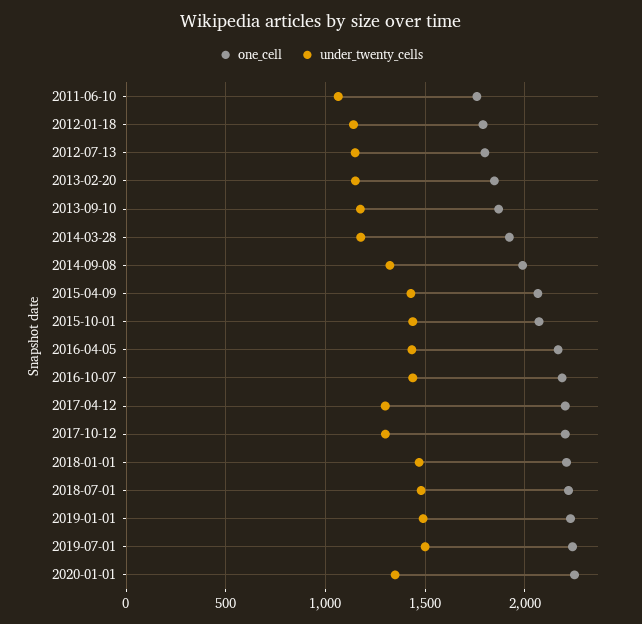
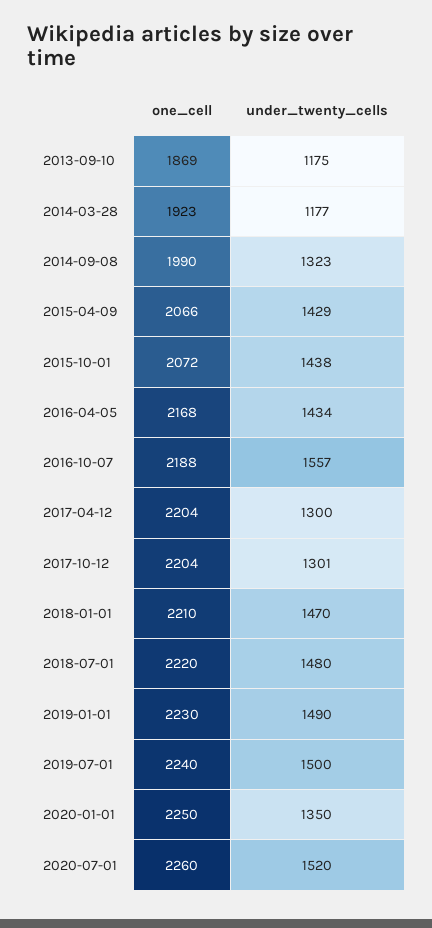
one_cell, 2011-06-10: 1750 -> none
under_twenty_cells, 2011-06-10: 1050 -> none
one_cell, 2012-01-18: 1800 -> none
under_twenty_cells, 2012-01-18: 1150 -> none
one_cell, 2012-07-13: 1800 -> none
under_twenty_cells, 2012-07-13: 1150 -> none
one_cell, 2013-02-20: 1850 -> none
under_twenty_cells, 2013-02-20: 1150 -> none
under_twenty_cells, 2016-10-07: 1450 -> 1557
one_cell, 2020-07-01: none -> 2260
under_twenty_cells, 2020-07-01: none -> 1520

